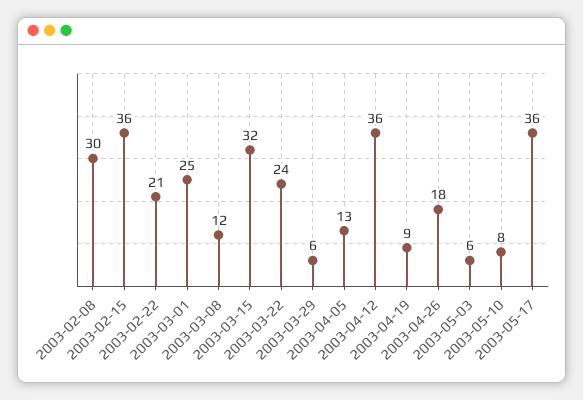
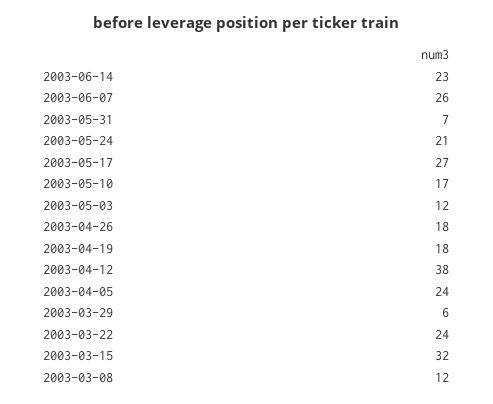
2003-02-08: 30 -> none
2003-02-15: 36 -> none
2003-02-22: 21 -> none
2003-03-01: 25 -> none
2003-04-05: 13 -> 24
2003-04-12: 36 -> 38
2003-04-19: 9 -> 18
2003-05-03: 6 -> 12
2003-05-10: 8 -> 17
2003-05-17: 36 -> 27
2003-06-14: none -> 23
2003-06-07: none -> 26
2003-05-31: none -> 7
2003-05-24: none -> 21

